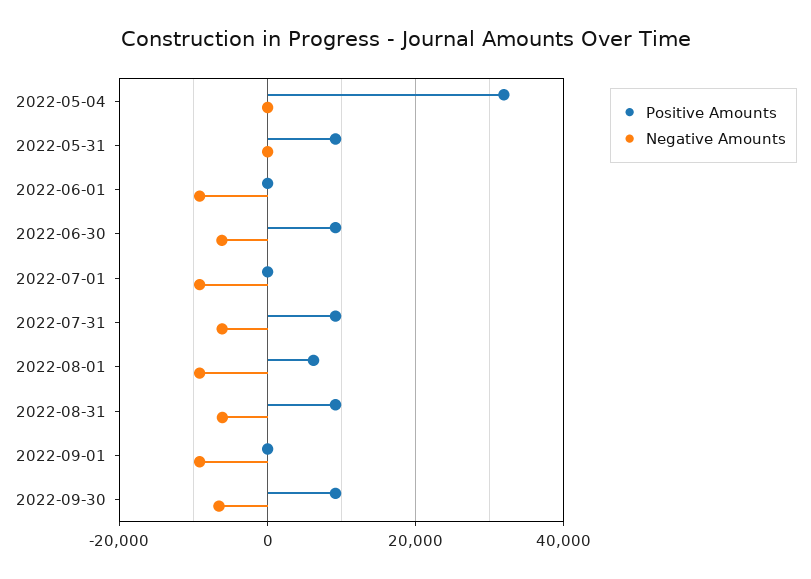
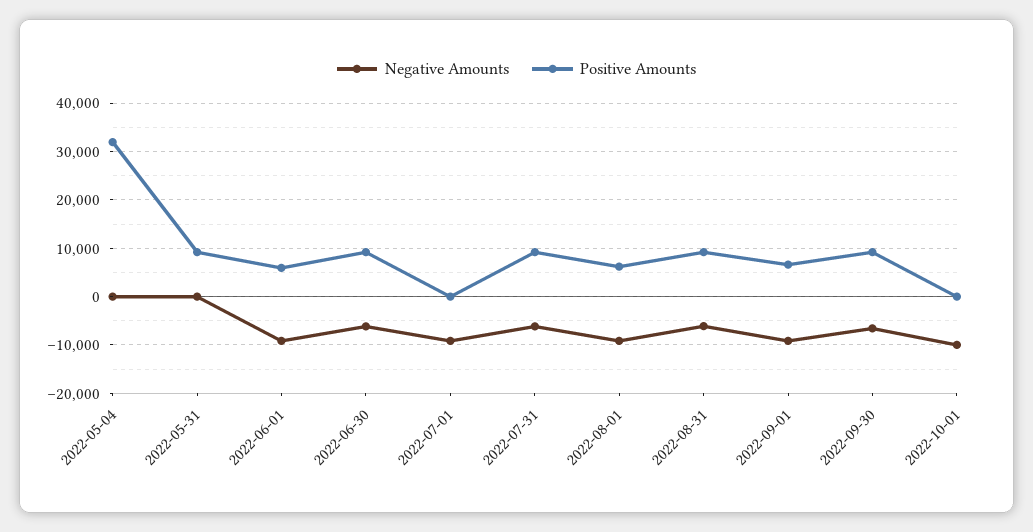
Positive Amounts, 2022-06-01: 0 -> 6000
Positive Amounts, 2022-09-01: 0 -> 6000
Negative Amounts, 2022-10-01: none -> -10000
Positive Amounts, 2022-10-01: none -> 0

